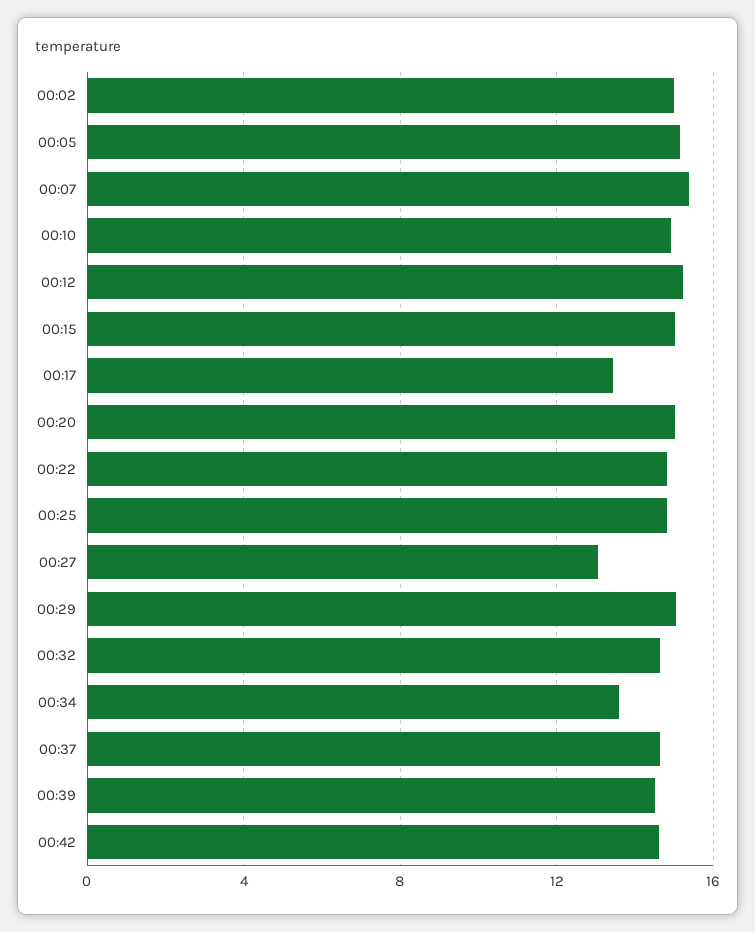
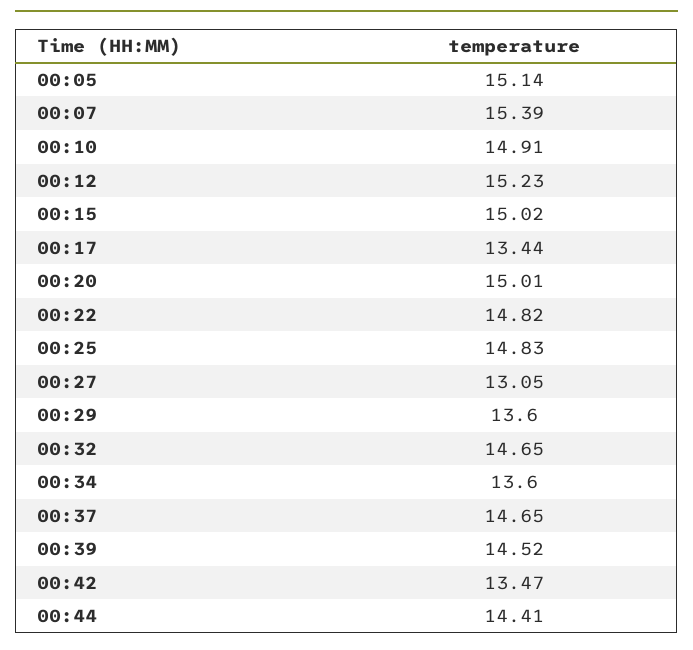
00:02: 15 -> none
00:29: 15 -> 13.6
00:42: 14.5 -> 13.47
00:44: none -> 14.41

